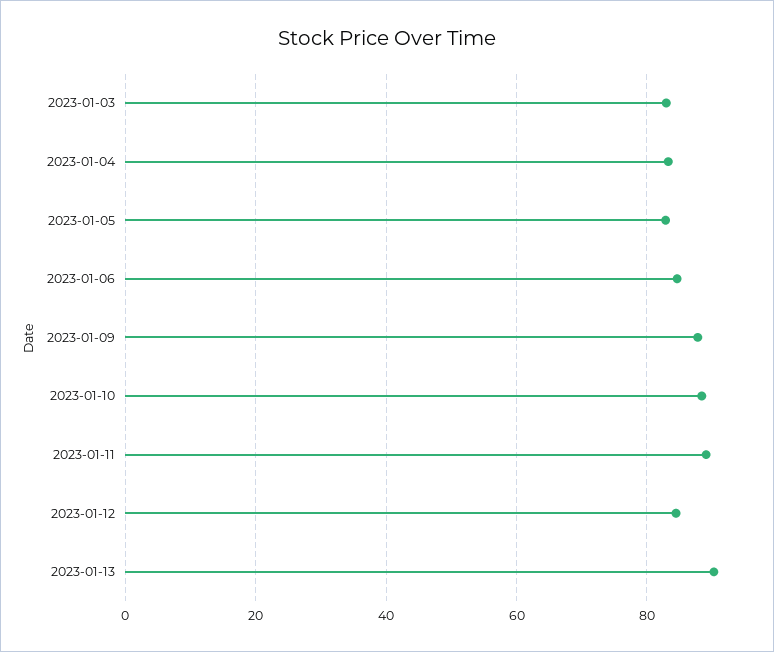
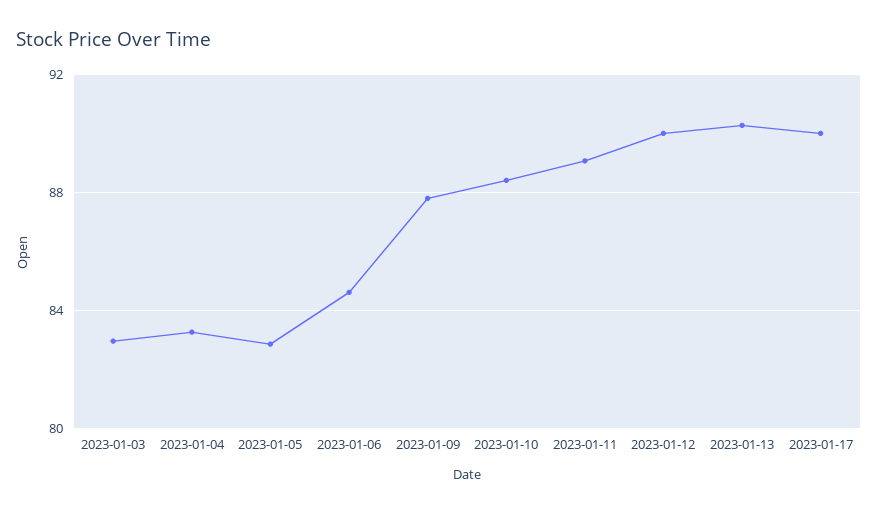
2023-01-12: 84 -> 90
2023-01-17: none -> 90

